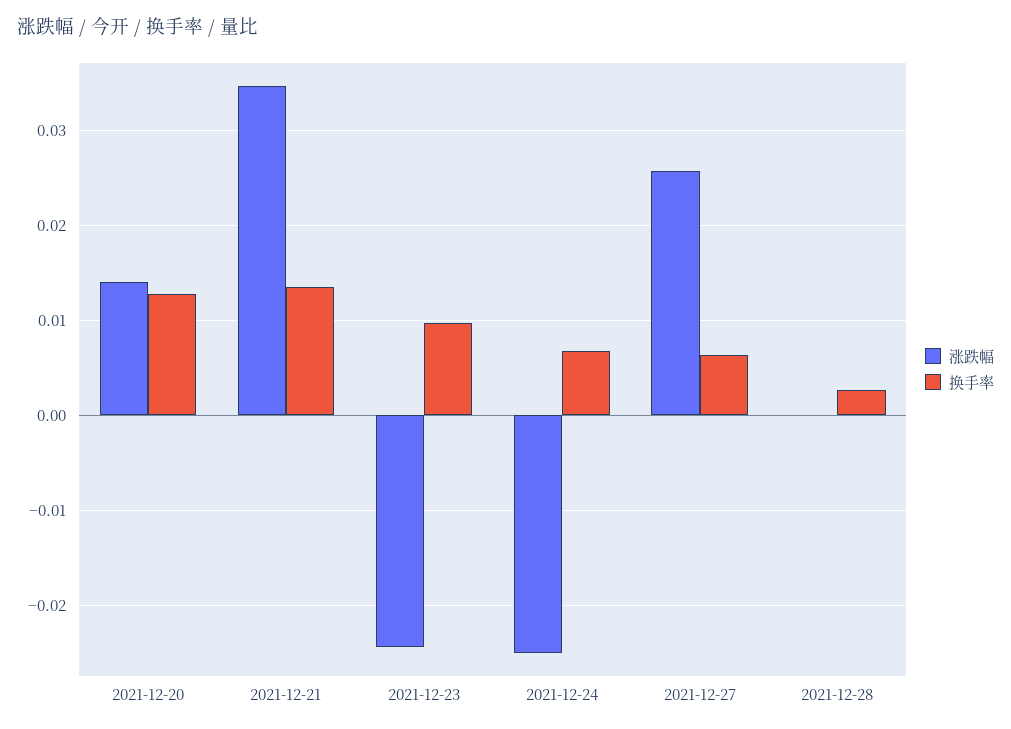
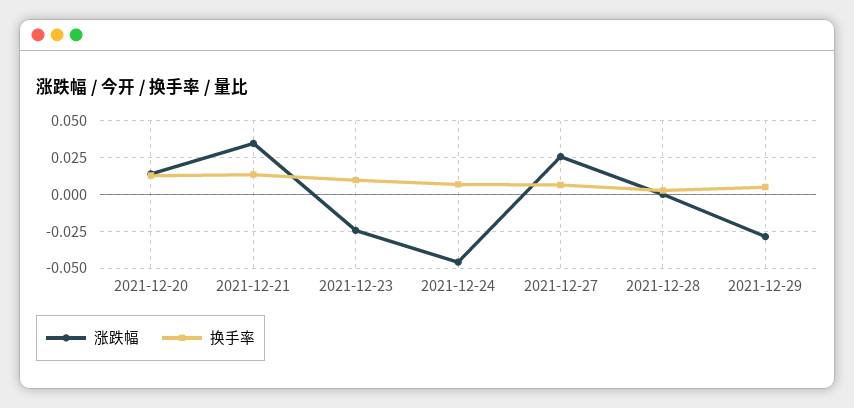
涨跌幅, 2021-12-24: -0.025 -> -0.045
涨跌幅, 2021-12-29: none -> -0.03
换手率, 2021-12-29: none -> 0.005

